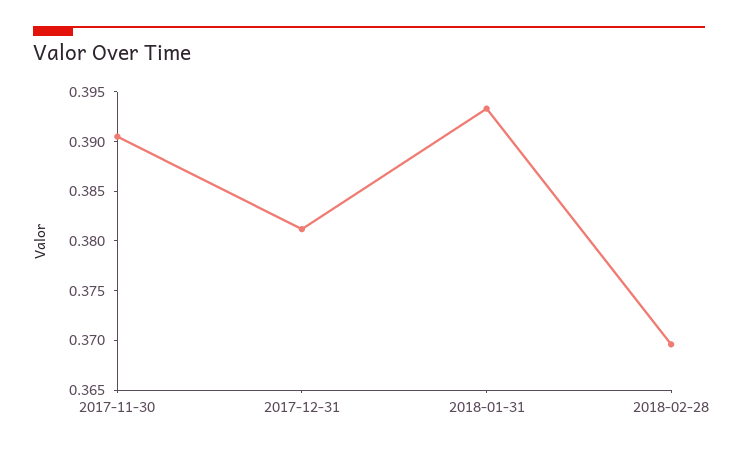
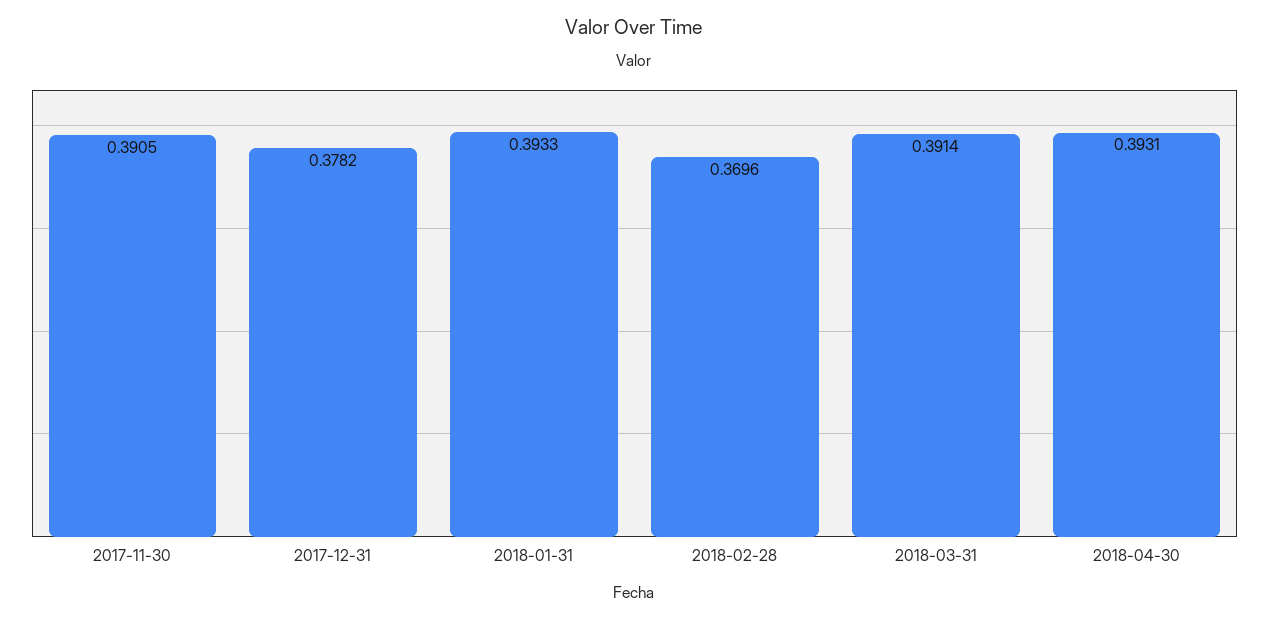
2017-12-31: 0.381 -> 0.3782
2018-03-31: none -> 0.3914
2018-04-30: none -> 0.3931

